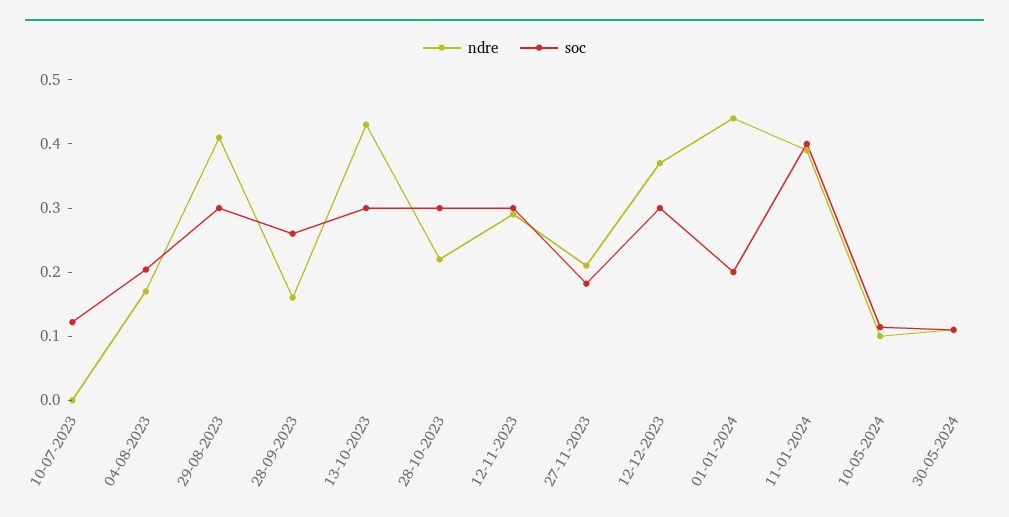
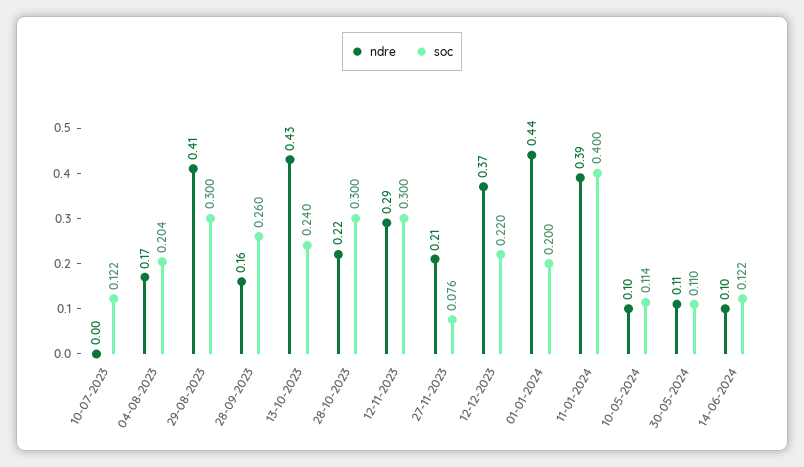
soc, 13-10-2023: 0.3 -> 0.24
soc, 27-11-2023: 0.18 -> 0.076
soc, 12-12-2023: 0.3 -> 0.22
ndre, 14-06-2024: none -> 0.1
soc, 14-06-2024: none -> 0.122

